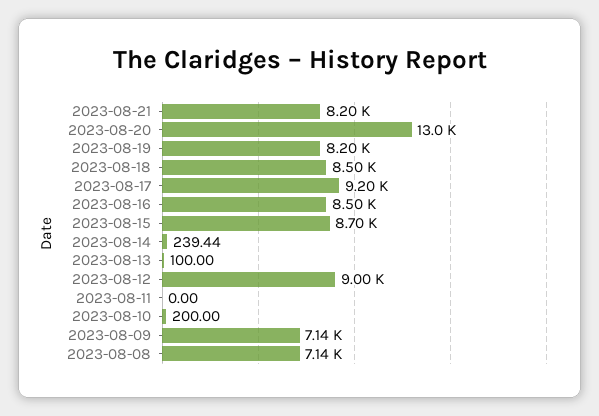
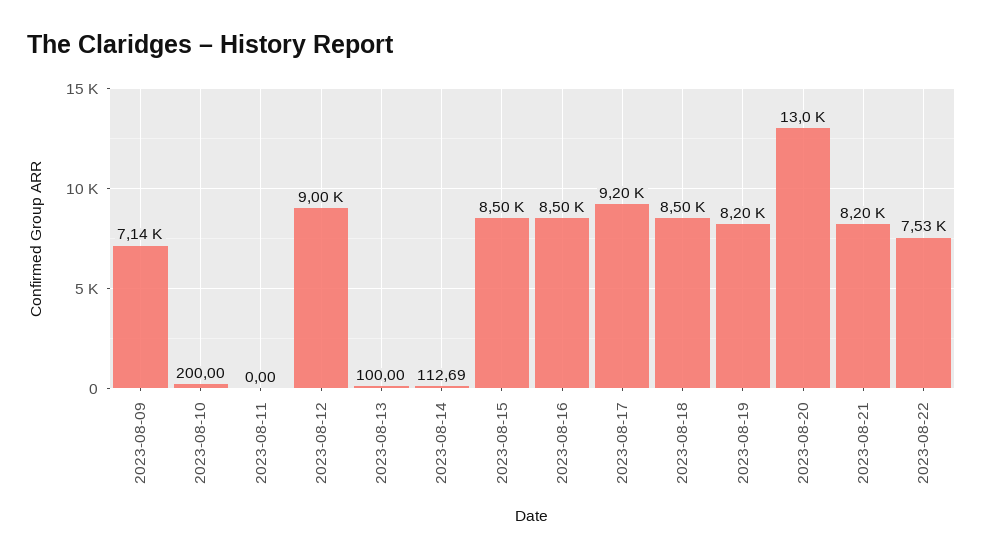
2023-08-15: 8700 -> 8500
2023-08-14: 239.44 -> 112.69
2023-08-08: 7140 -> none
2023-08-22: none -> 7530

